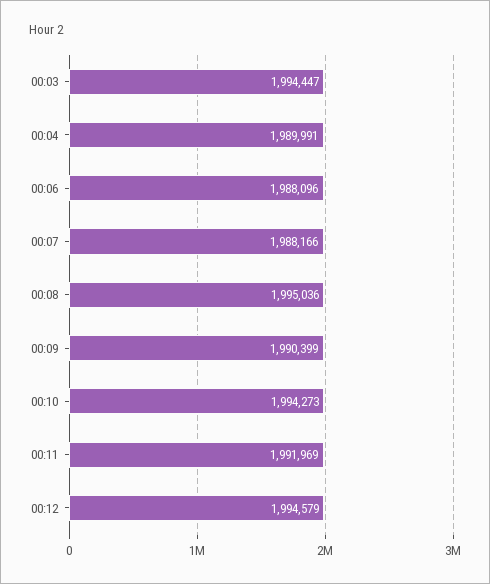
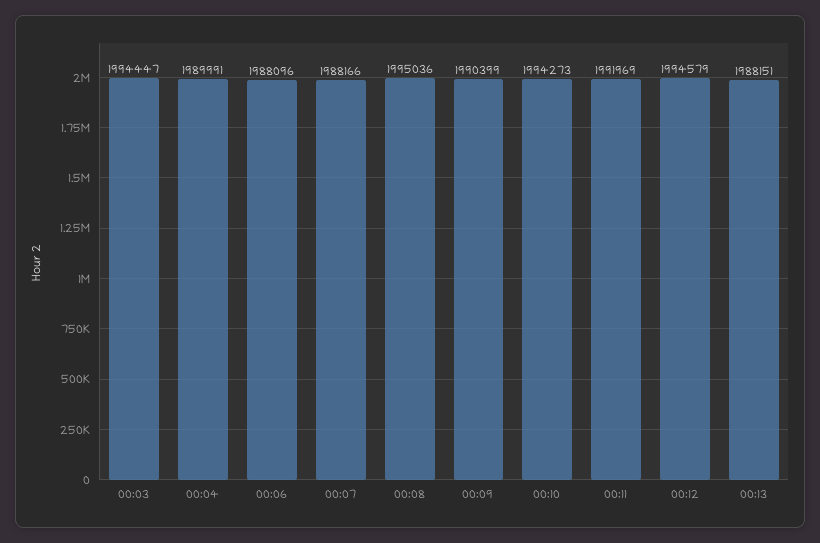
00:13: none -> 1988151

